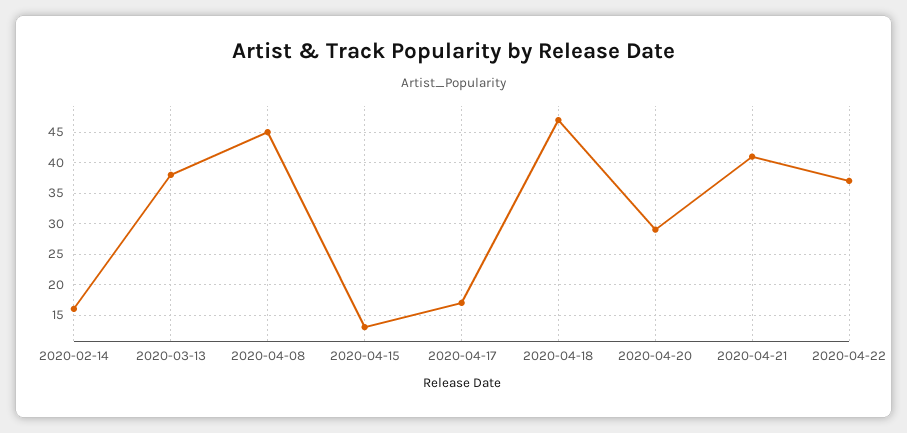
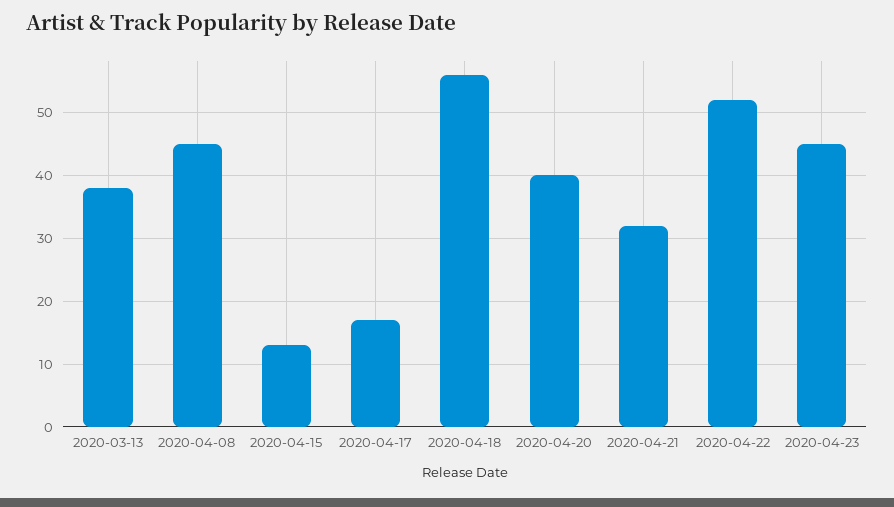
2020-02-14: 16 -> none
2020-04-18: 47 -> 56
2020-04-20: 29 -> 40
2020-04-21: 41 -> 32
2020-04-22: 37 -> 52
2020-04-23: none -> 45

